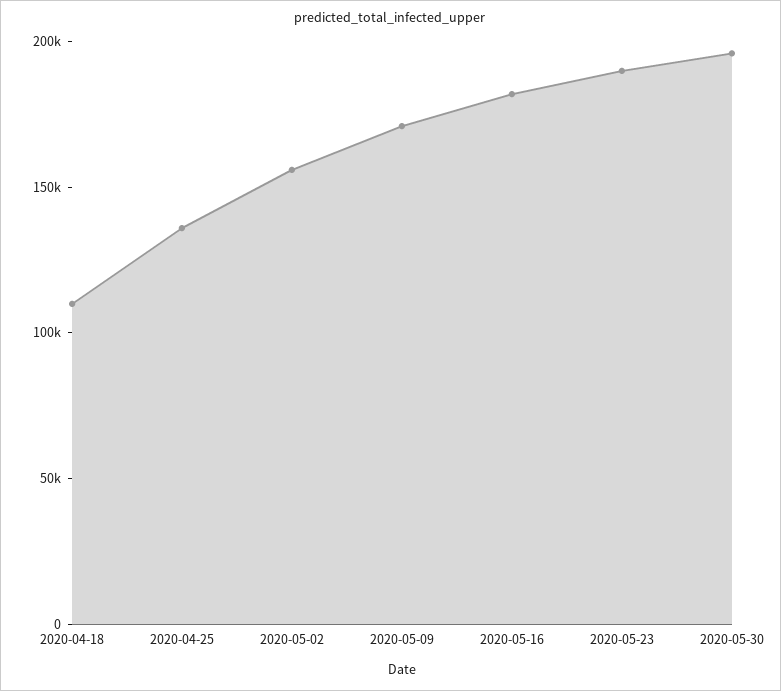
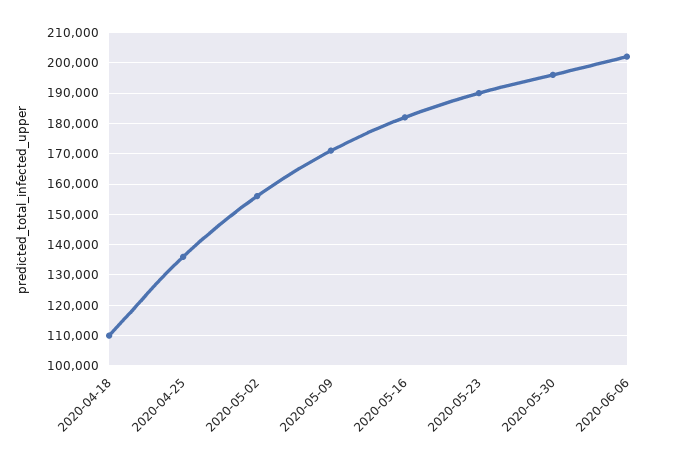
2020-06-06: none -> 202000

